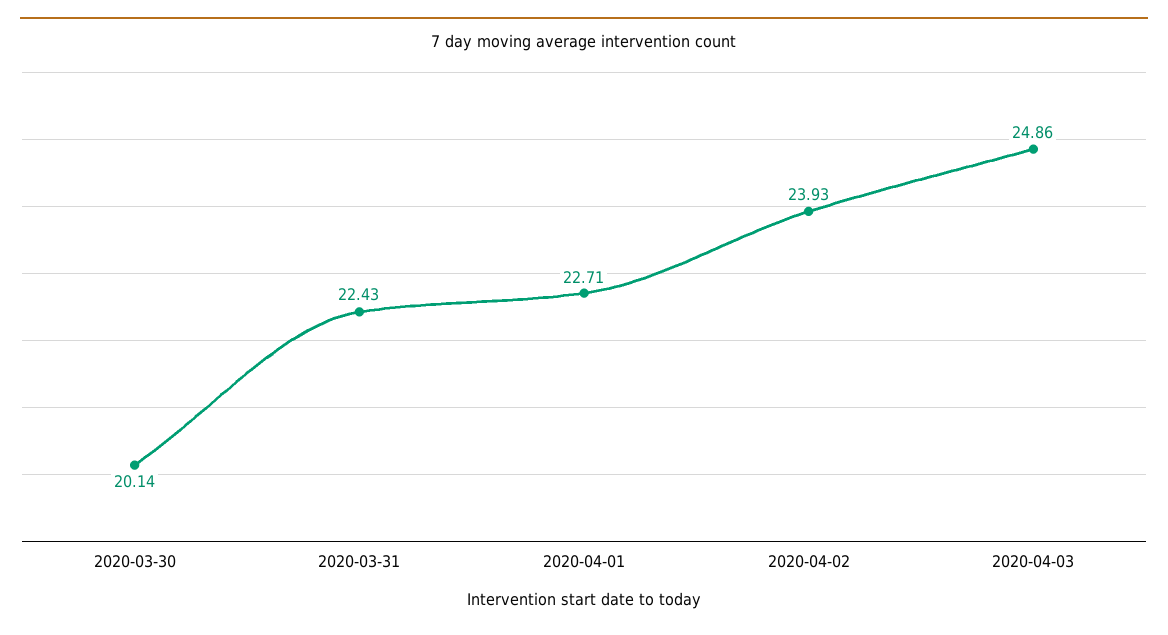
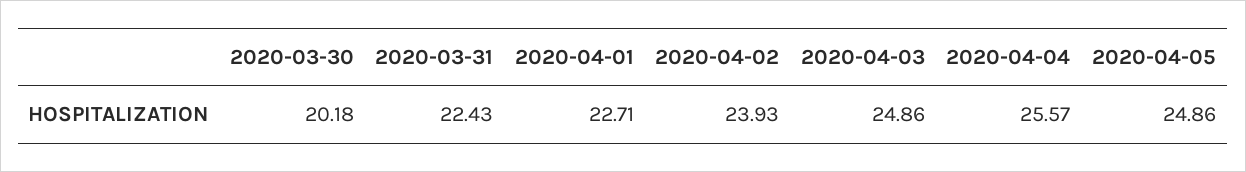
2020-03-30: 20.14 -> 20.18
2020-04-04: none -> 25.57
2020-04-05: none -> 24.86

